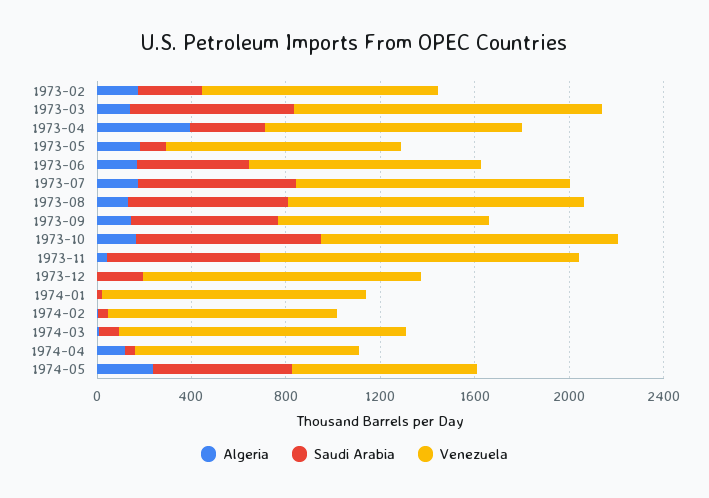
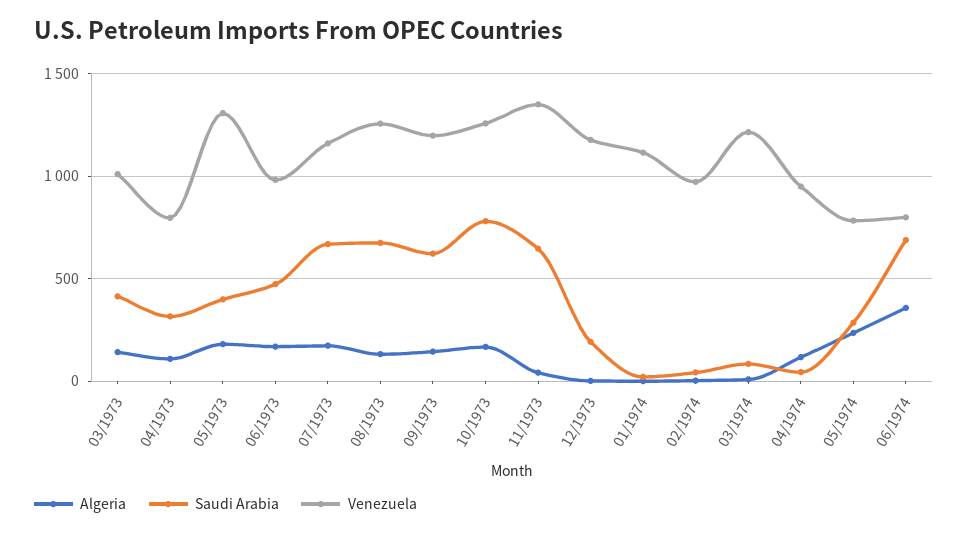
Algeria, 1973-02: 200 -> none
Saudi Arabia, 1973-02: 300 -> none
Venezuela, 1973-02: 1000 -> none
Saudi Arabia, 1973-03: 700 -> 400
Venezuela, 1973-03: 1300 -> 1000
Algeria, 1973-04: 400 -> 100
Venezuela, 1973-04: 1100 -> 800
Saudi Arabia, 1973-05: 100 -> 400
Venezuela, 1973-05: 1000 -> 1300
Venezuela, 1973-09: 900 -> 1200
Saudi Arabia, 1974-05: 600 -> 300
Algeria, 06/1974: none -> 350
Saudi Arabia, 06/1974: none -> 700
Venezuela, 06/1974: none -> 800

